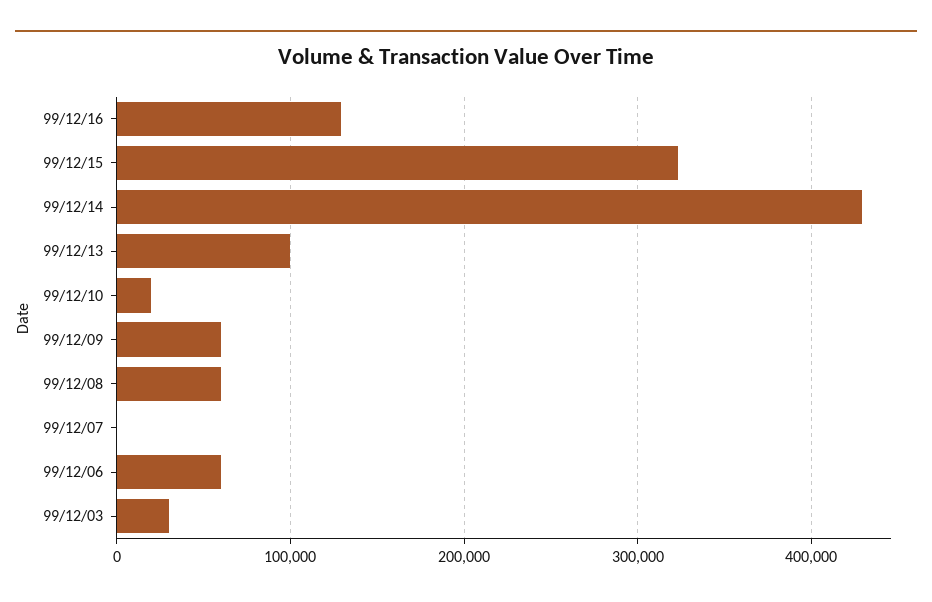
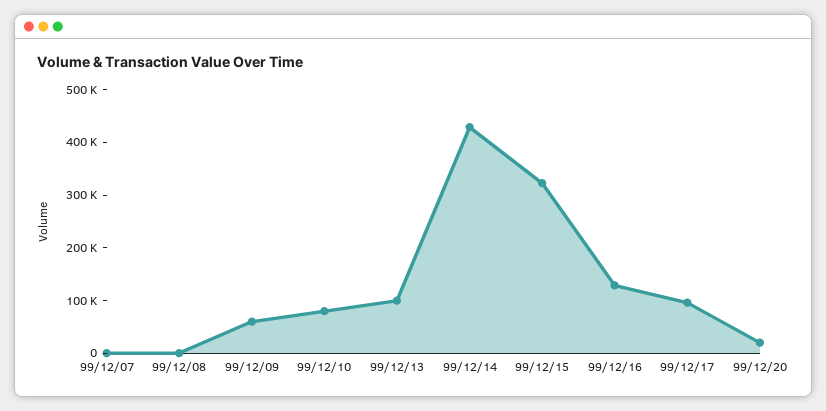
99/12/10: 20000 -> 80000
99/12/08: 60000 -> 0
99/12/06: 60000 -> none
99/12/03: 30000 -> none
99/12/17: none -> 100000
99/12/20: none -> 20000

